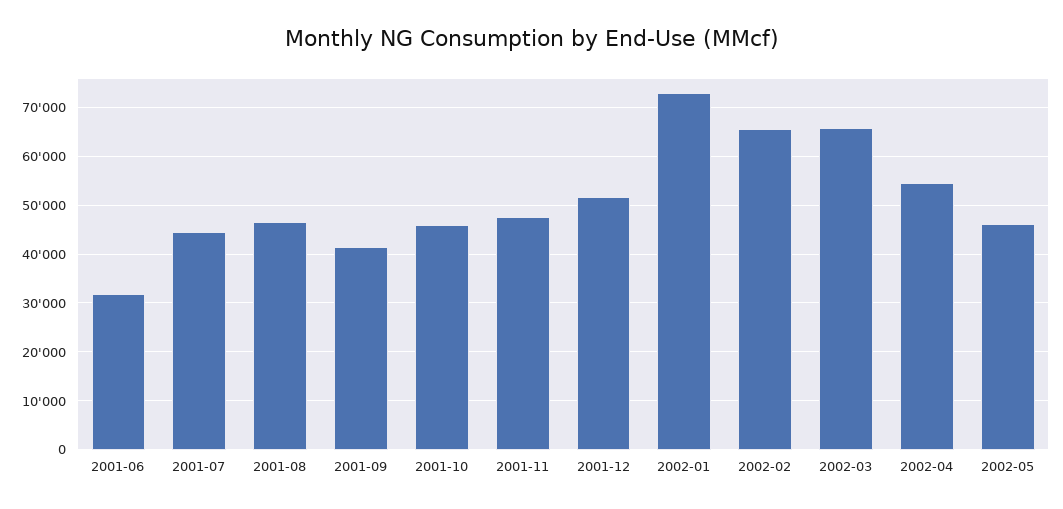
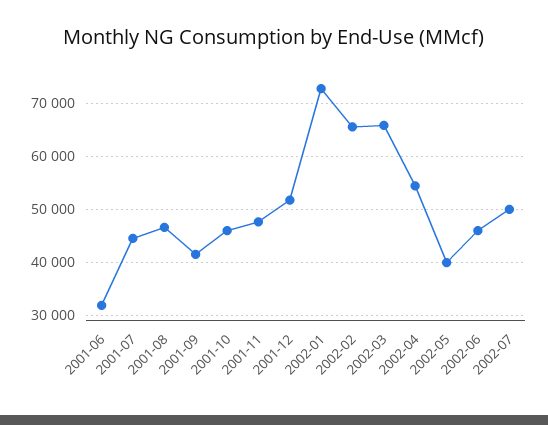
2002-05: 46000 -> 40000
2002-06: none -> 46000
2002-07: none -> 50000

